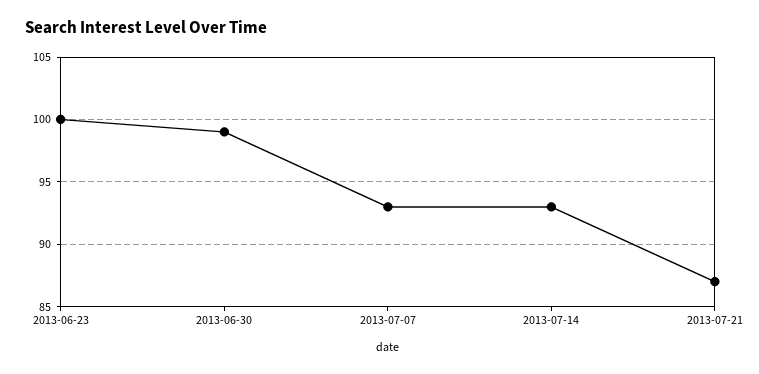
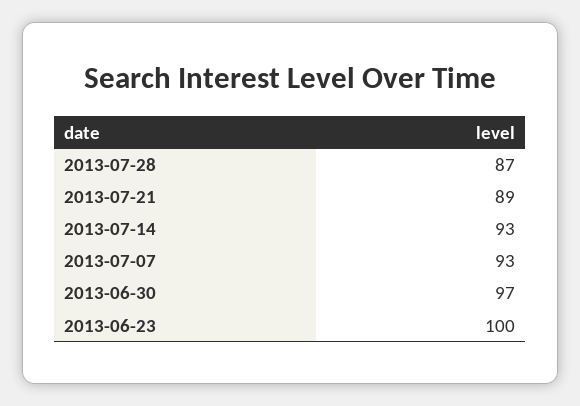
2013-06-30: 99 -> 97
2013-07-21: 87 -> 89
2013-07-28: none -> 87

